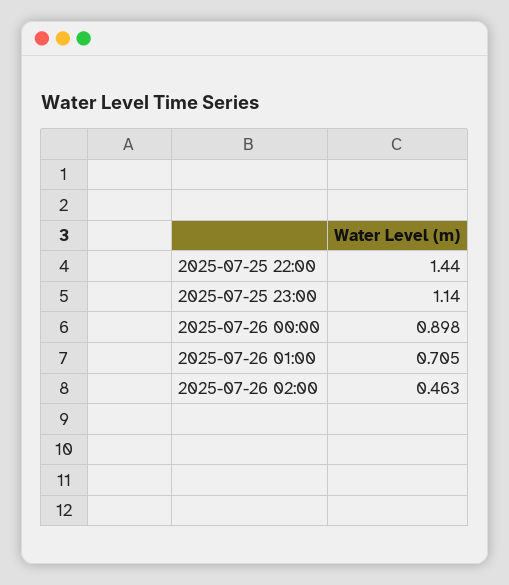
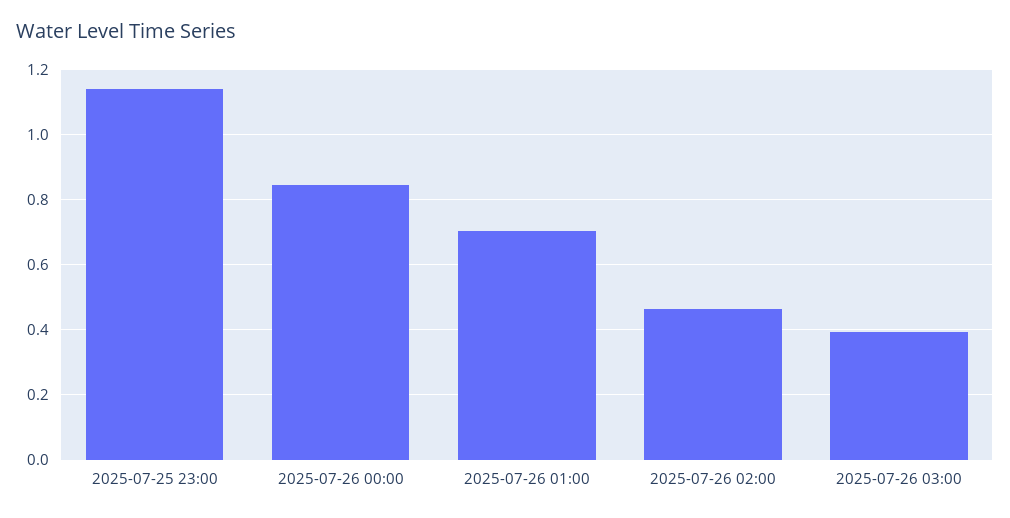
2025-07-25 22:00: 1.44 -> none
2025-07-26 00:00: 0.898 -> 0.84
2025-07-26 03:00: none -> 0.4

